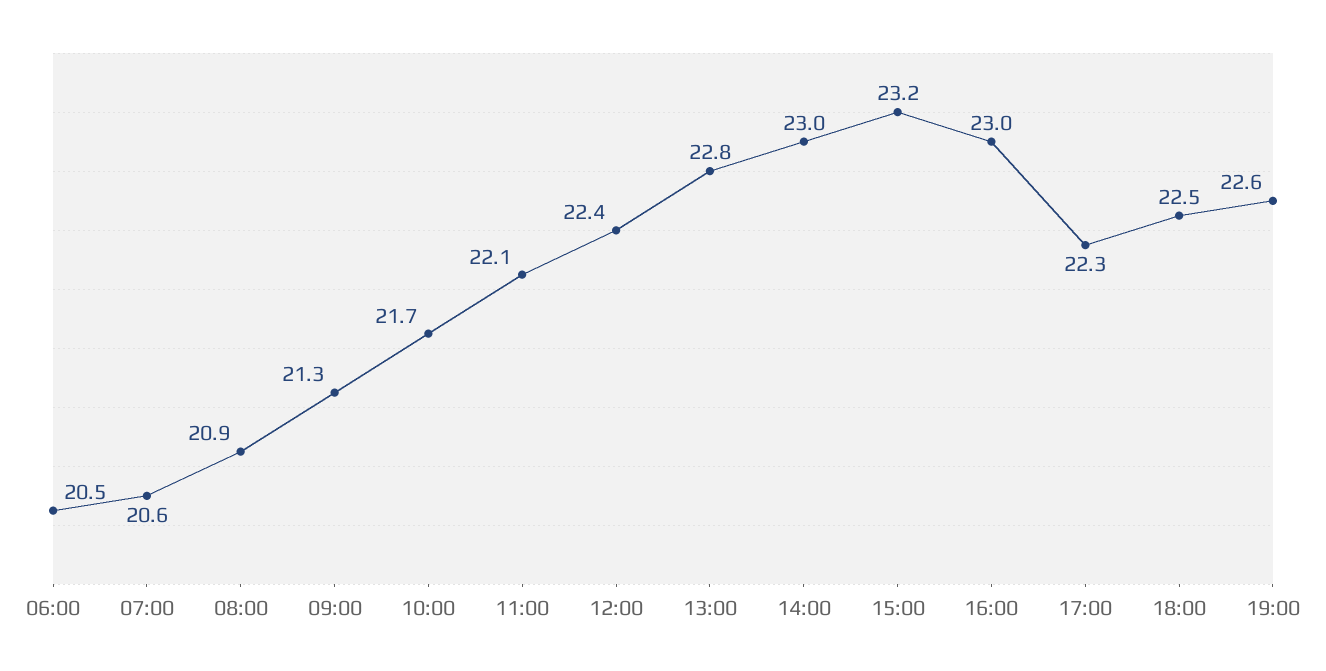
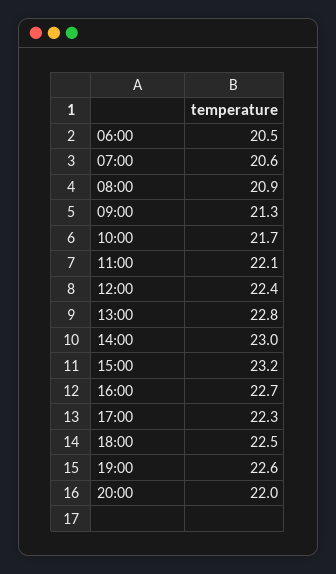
16:00: 23 -> 22.7
20:00: none -> 22

